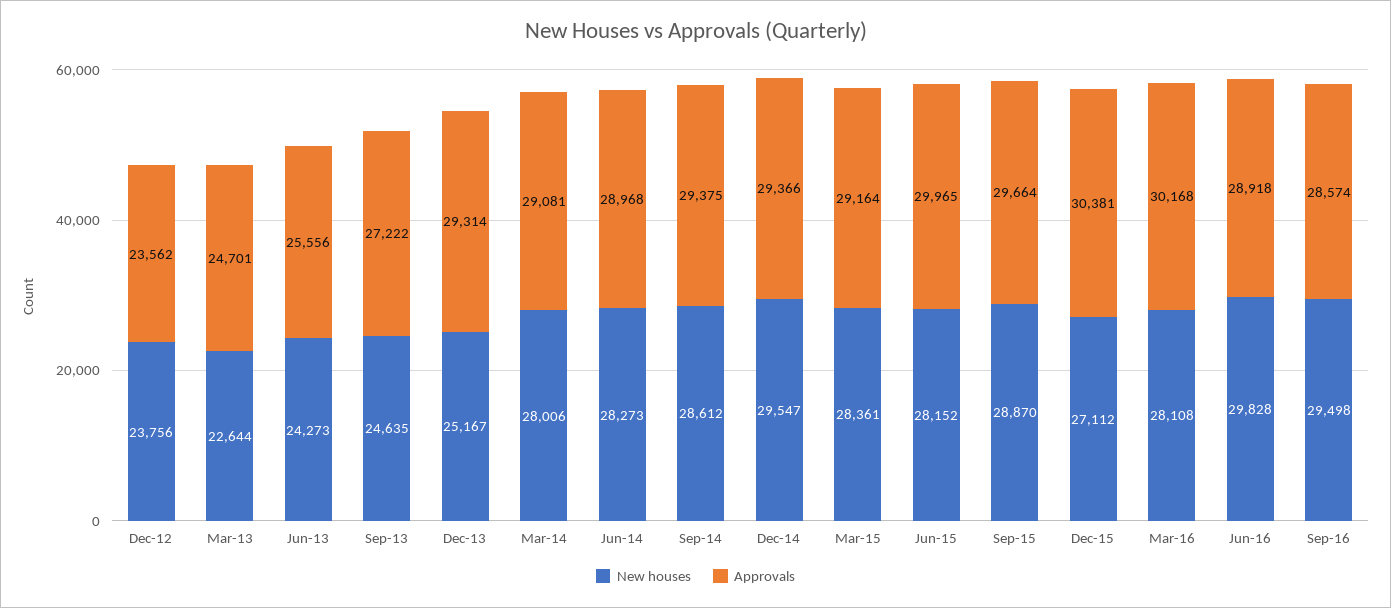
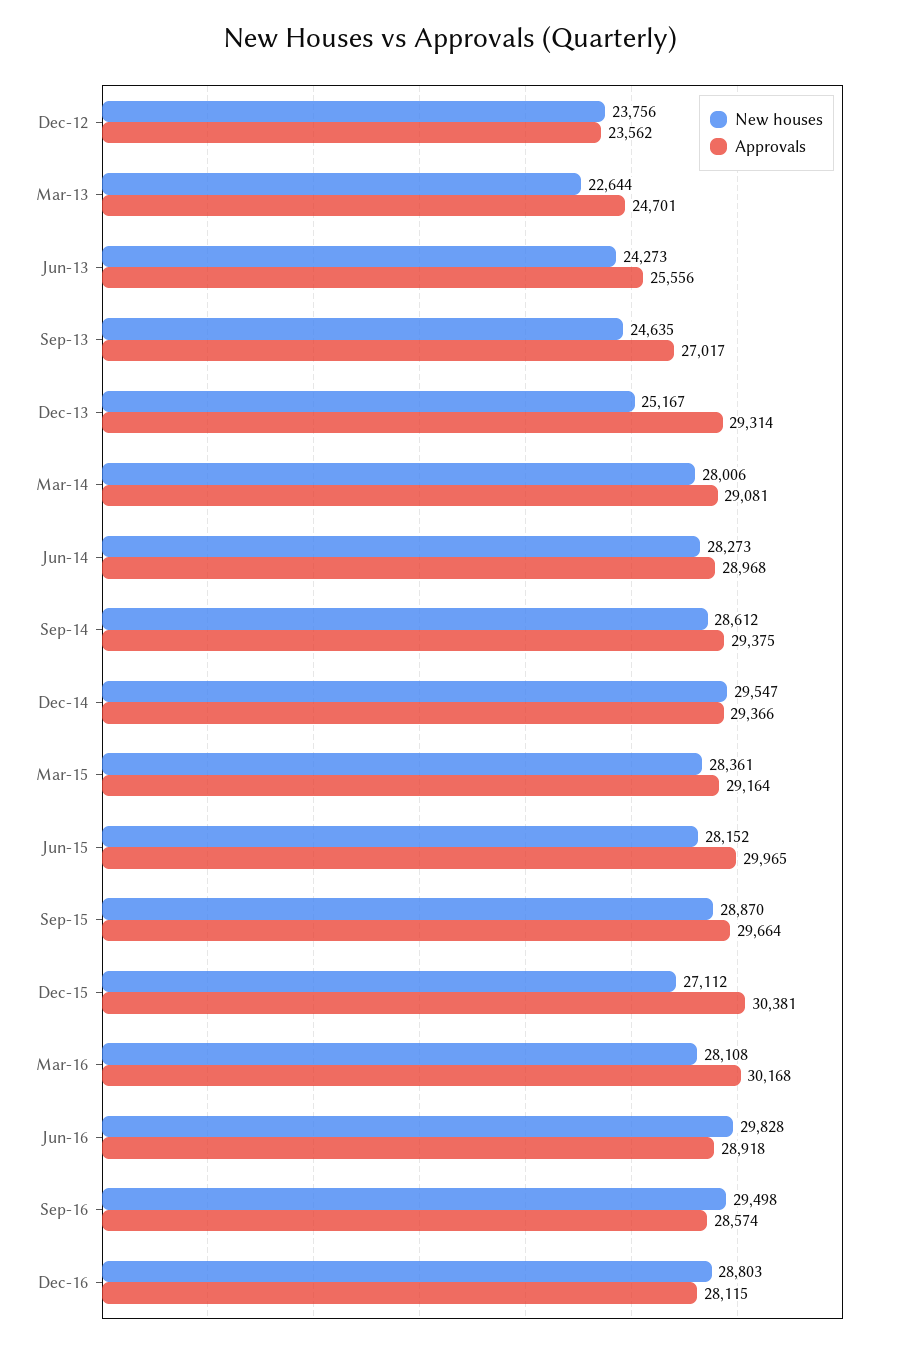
Approvals, Sep-13: 27222 -> 27017
New houses, Dec-16: none -> 28803
Approvals, Dec-16: none -> 28115

